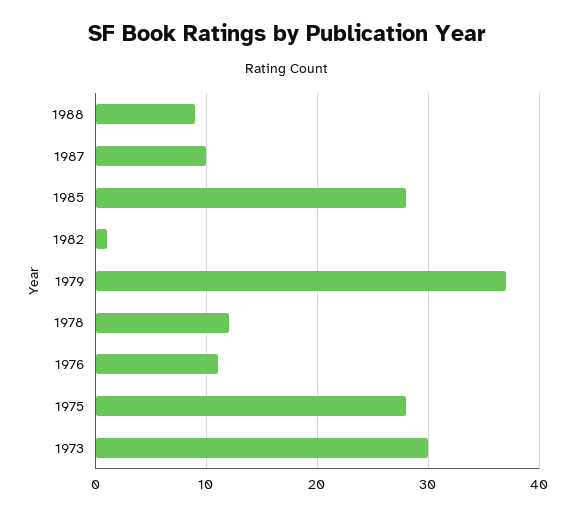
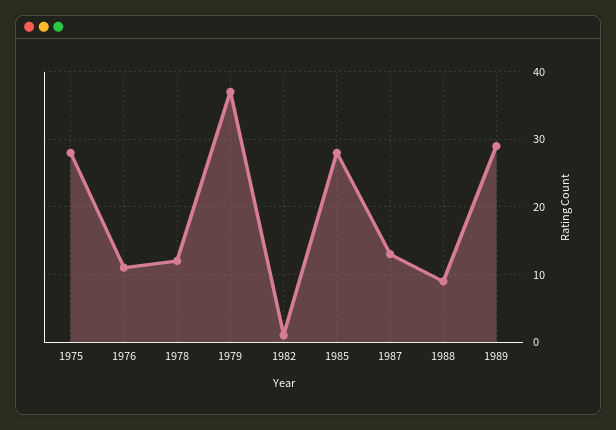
1987: 10 -> 13
1973: 30 -> none
1989: none -> 29

